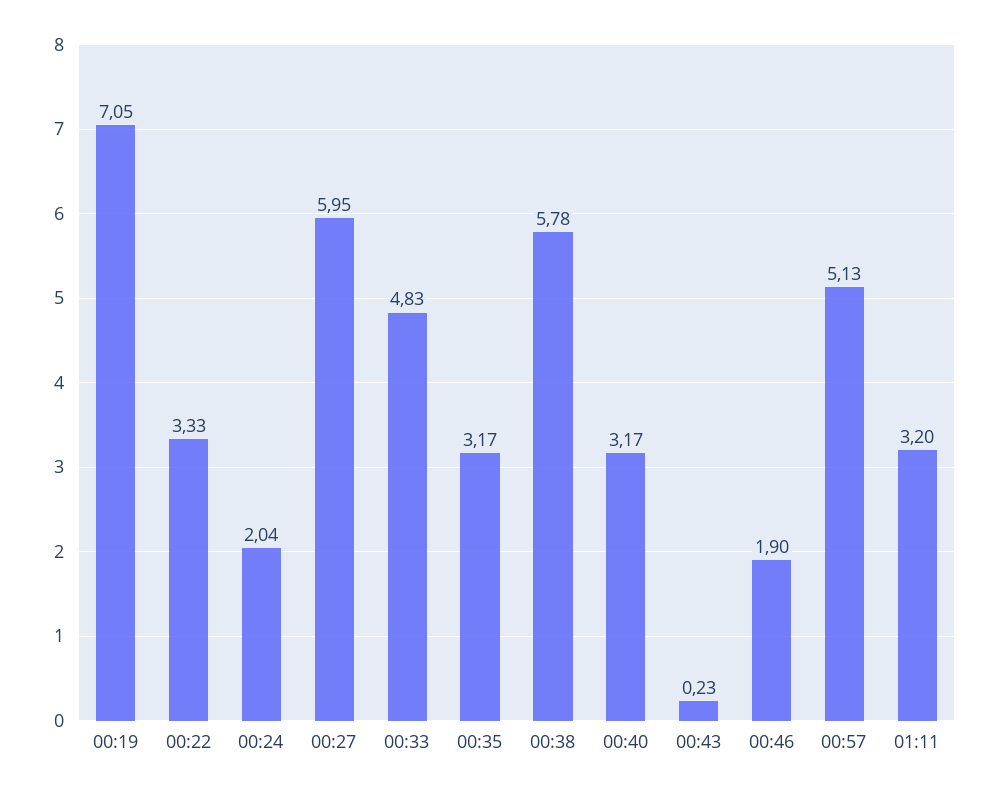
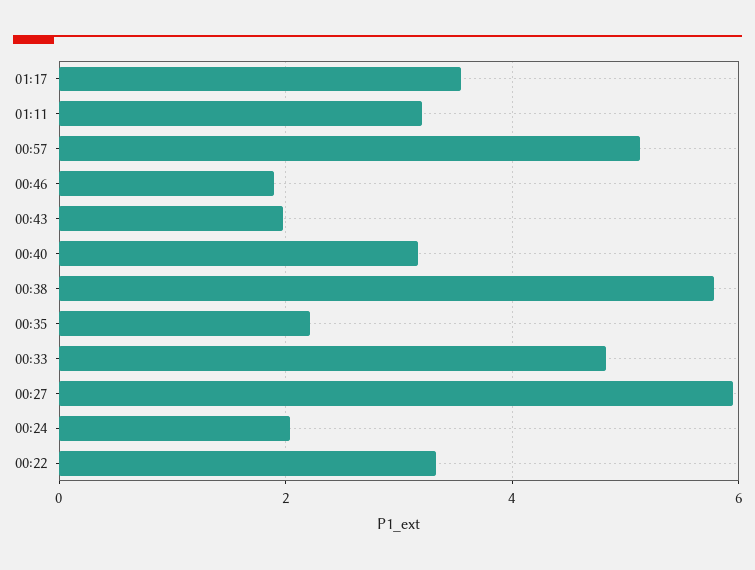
00:19: 7.05 -> none
00:35: 3.17 -> 2.2
00:43: 0.23 -> 2
01:17: none -> 3.6

